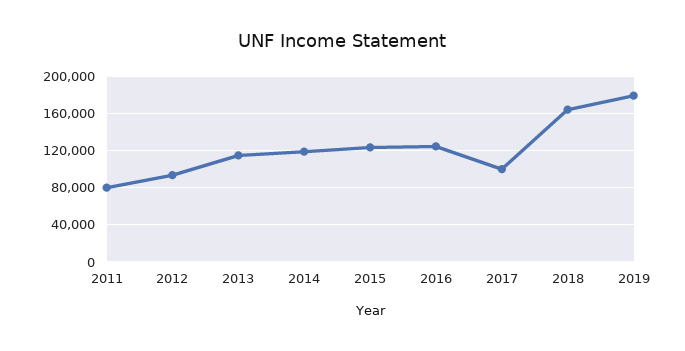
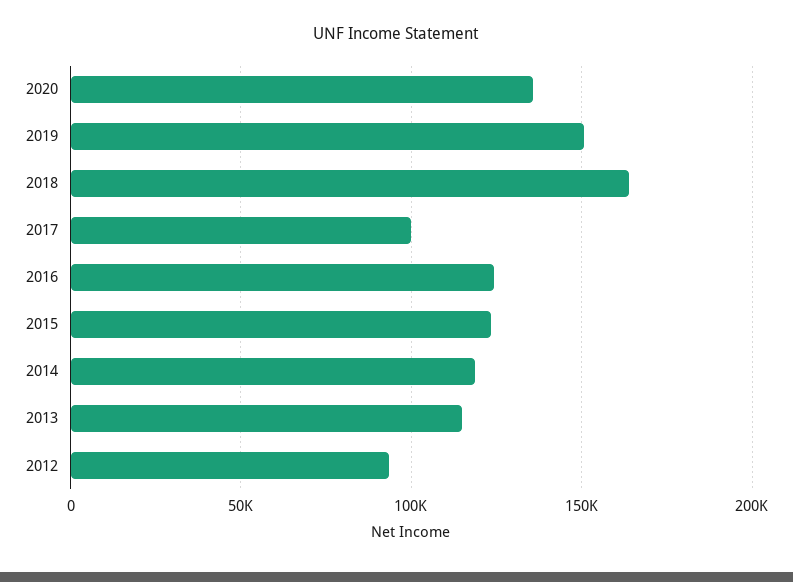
2011: 80000 -> none
2019: 180000 -> 150000
2020: none -> 135000

